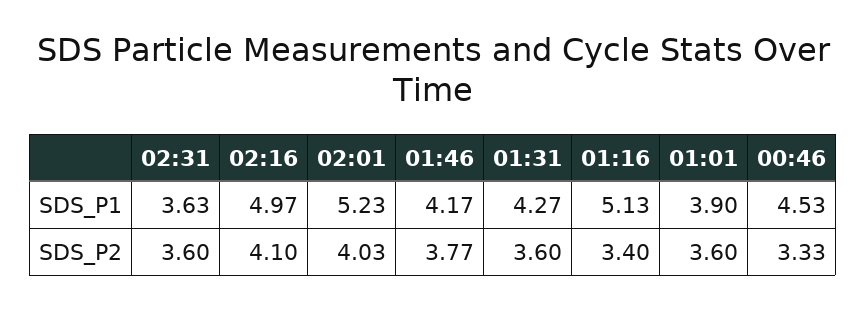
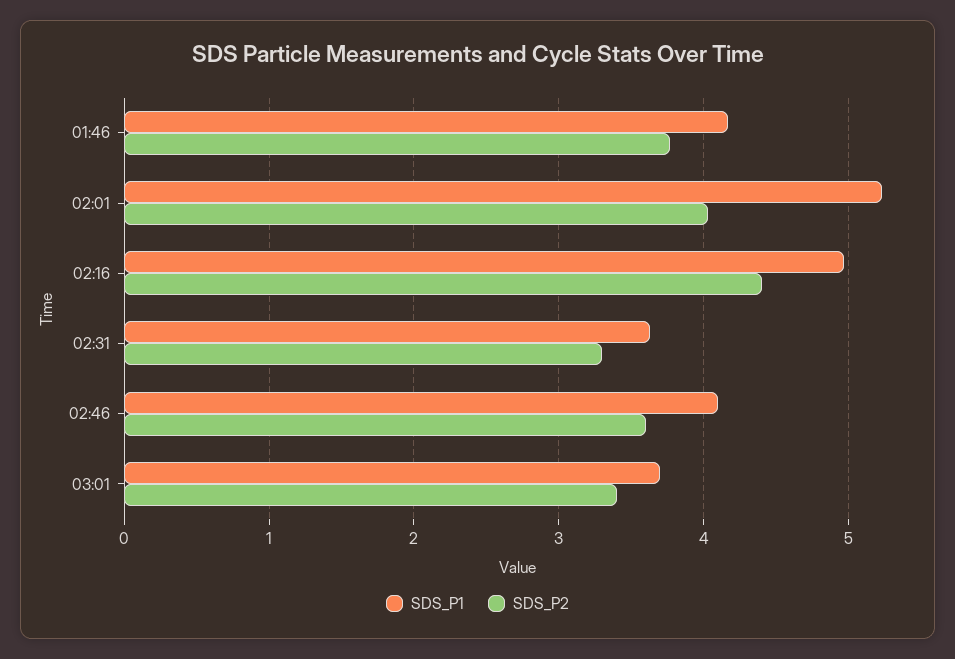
SDS_P1, 01:31: 4.27 -> none
SDS_P1, 01:16: 5.13 -> none
SDS_P1, 01:01: 3.9 -> none
SDS_P1, 00:46: 4.53 -> none
SDS_P2, 02:31: 3.6 -> 3.3
SDS_P2, 02:16: 4.1 -> 4.4
SDS_P2, 01:31: 3.6 -> none
SDS_P2, 01:16: 3.4 -> none
SDS_P2, 01:01: 3.6 -> none
SDS_P2, 00:46: 3.33 -> none
SDS_P1, 02:46: none -> 4.1
SDS_P2, 02:46: none -> 3.6
SDS_P1, 03:01: none -> 3.7
SDS_P2, 03:01: none -> 3.4

